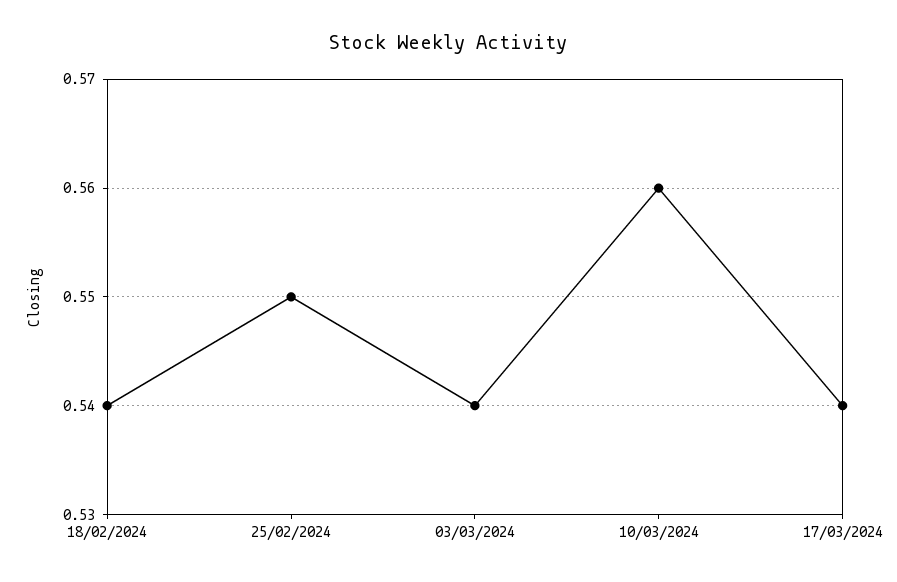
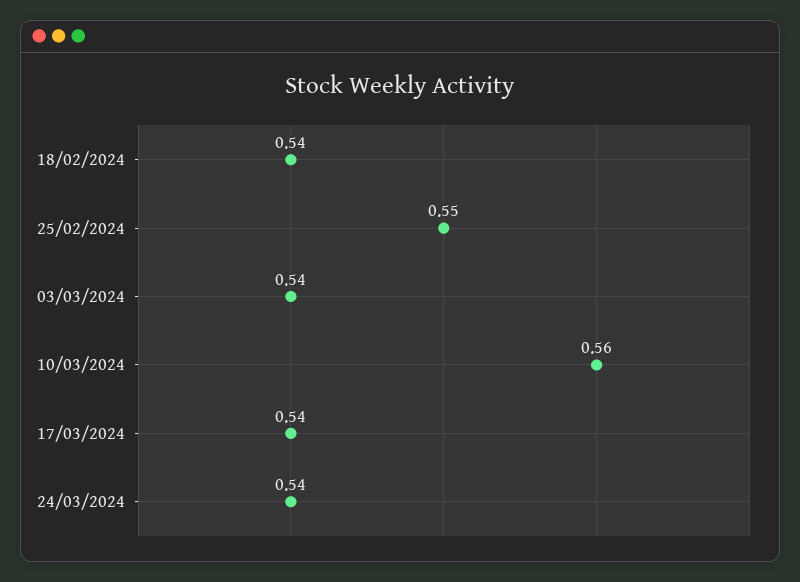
24/03/2024: none -> 0.54

